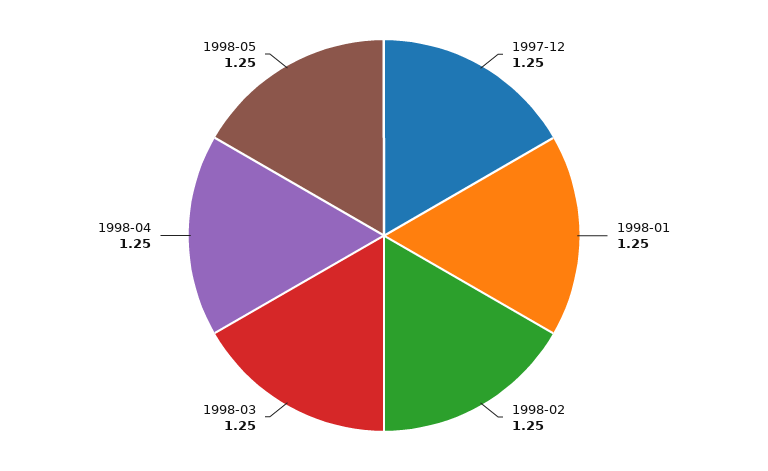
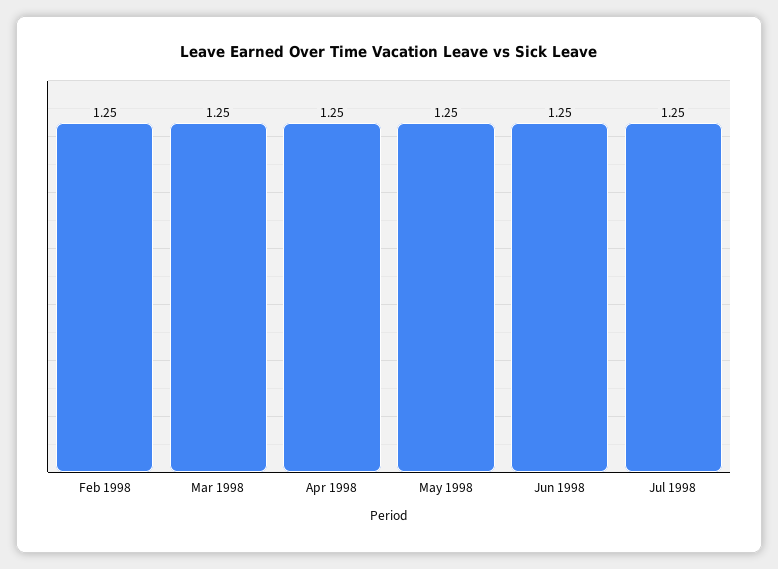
1997-12: 1.25 -> none
1998-01: 1.25 -> none
Jun 1998: none -> 1.25
Jul 1998: none -> 1.25

